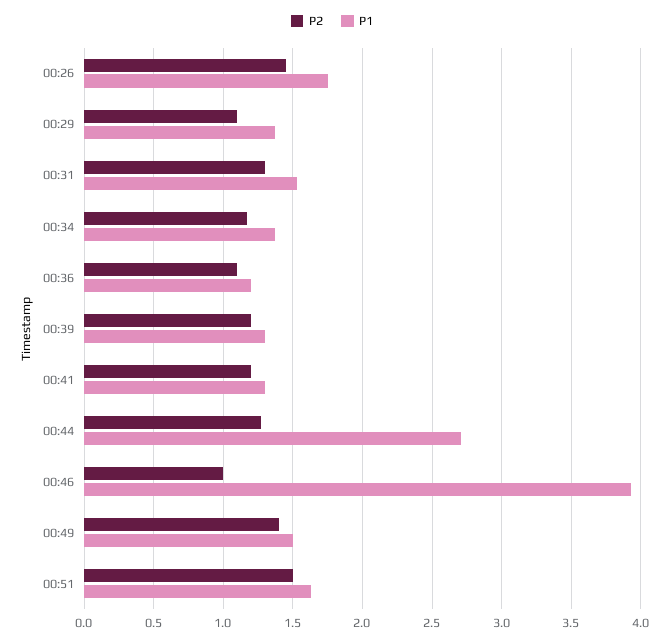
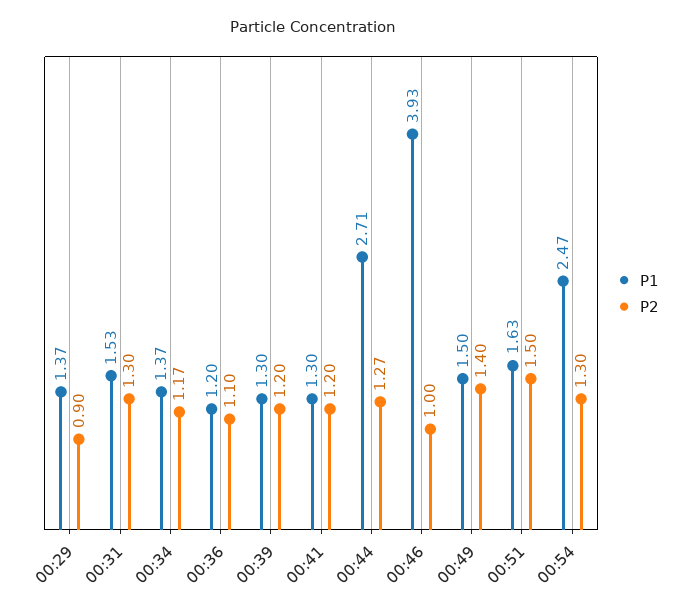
P2, 00:26: 1.45 -> none
P1, 00:26: 1.75 -> none
P2, 00:29: 1.1 -> 0.9
P1, 00:54: none -> 2.47
P2, 00:54: none -> 1.3

